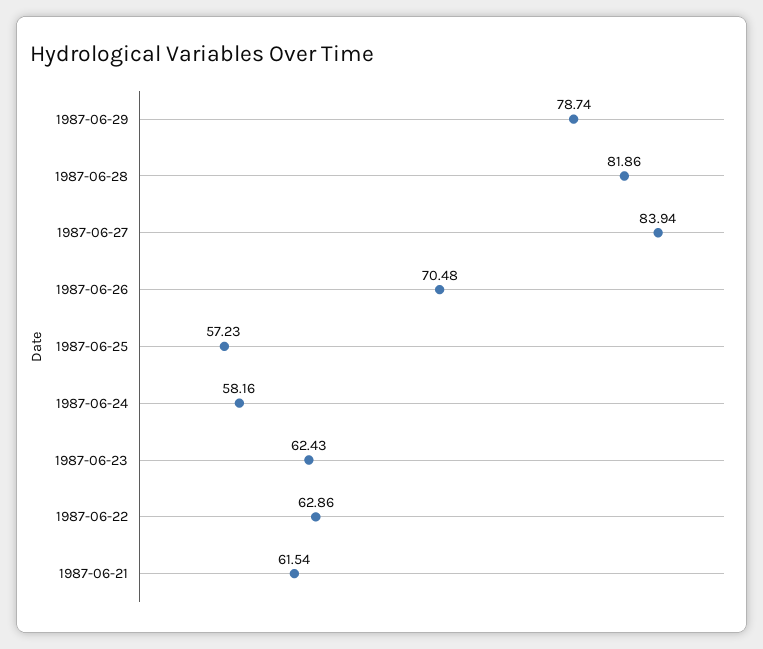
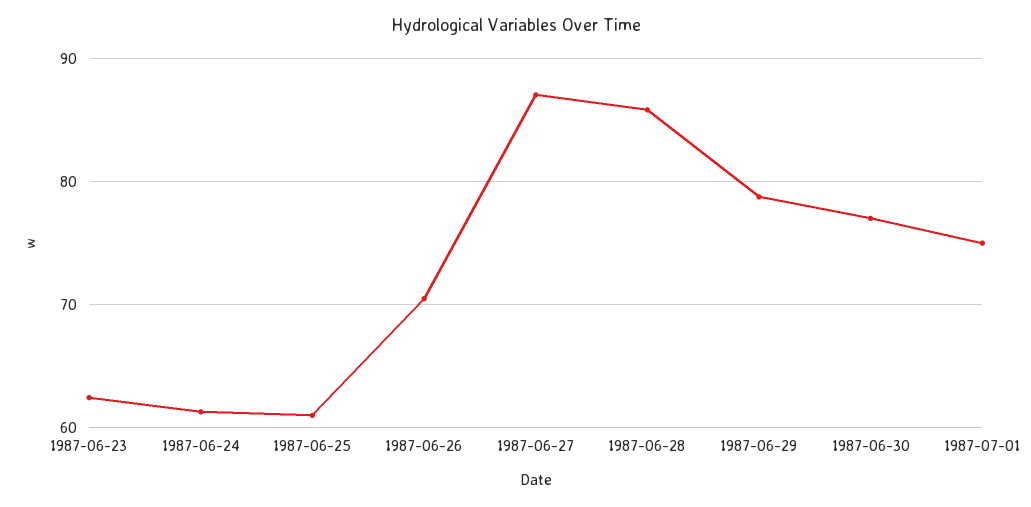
1987-06-28: 81.86 -> 86
1987-06-27: 83.94 -> 87
1987-06-25: 57.23 -> 61
1987-06-24: 58.16 -> 61
1987-06-22: 62.86 -> none
1987-06-21: 61.54 -> none
1987-06-30: none -> 77
1987-07-01: none -> 75

